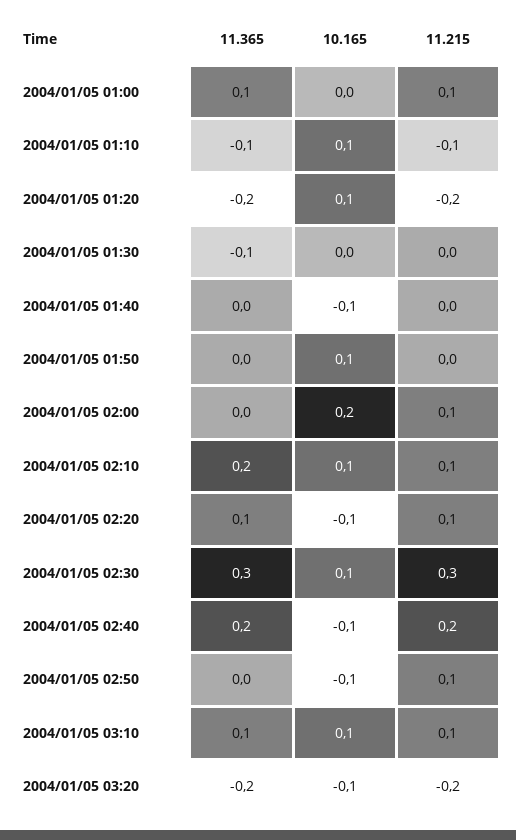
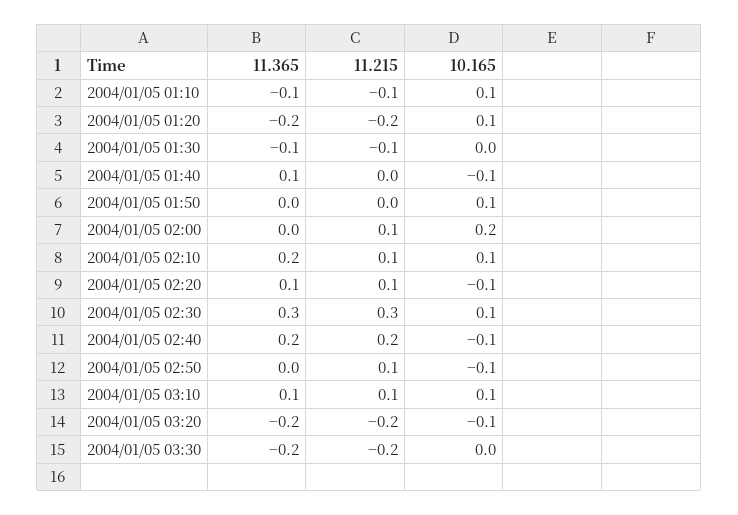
11.365, 2004/01/05 01:00: 0.1 -> none
10.165, 2004/01/05 01:00: 0 -> none
11.215, 2004/01/05 01:00: 0.1 -> none
11.215, 2004/01/05 01:30: 0 -> -0.1
11.365, 2004/01/05 01:40: 0 -> 0.1
11.365, 2004/01/05 03:30: none -> -0.2
11.215, 2004/01/05 03:30: none -> -0.2
10.165, 2004/01/05 03:30: none -> 0

